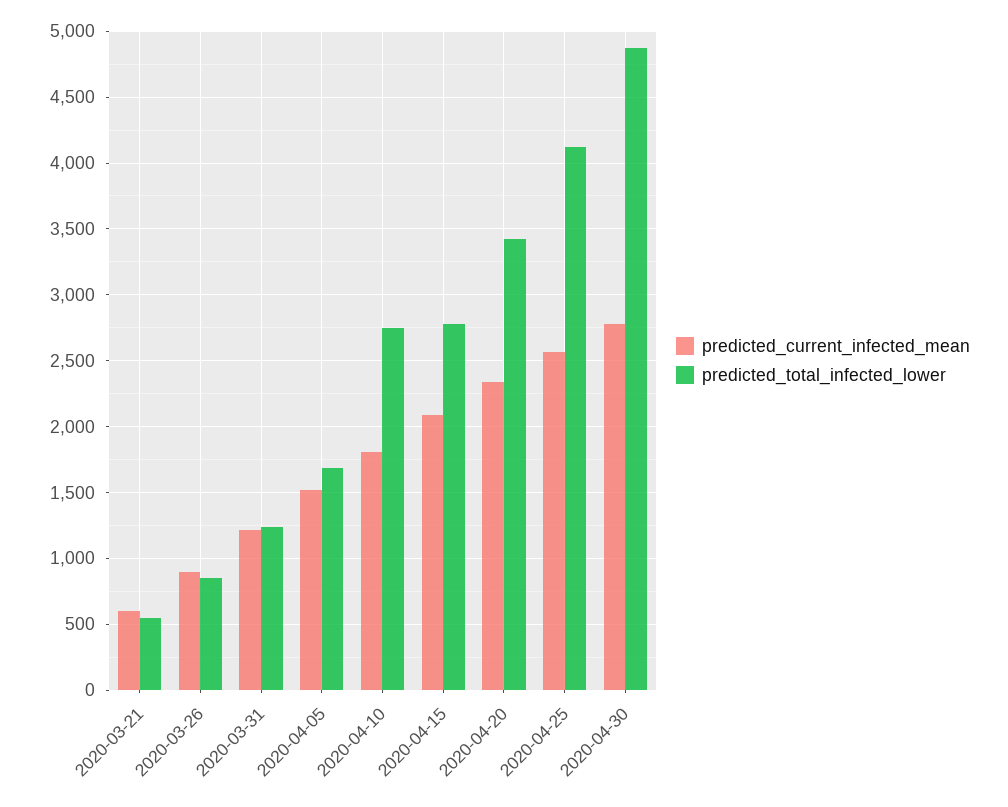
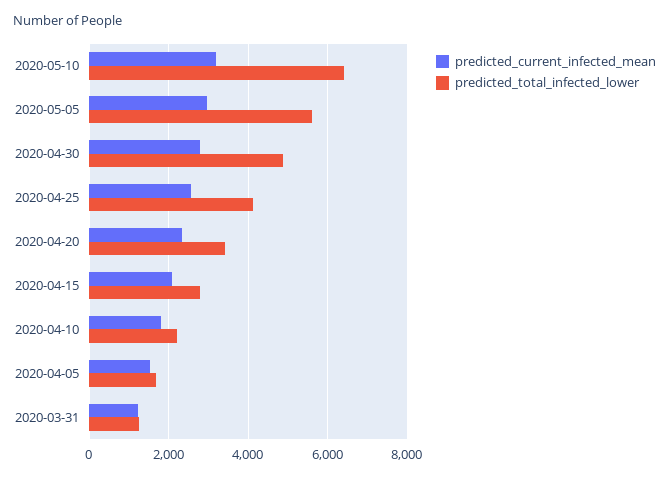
predicted_current_infected_mean, 2020-03-21: 600 -> none
predicted_total_infected_lower, 2020-03-21: 550 -> none
predicted_current_infected_mean, 2020-03-26: 900 -> none
predicted_total_infected_lower, 2020-03-26: 850 -> none
predicted_total_infected_lower, 2020-04-10: 2750 -> 2200
predicted_current_infected_mean, 2020-05-10: none -> 3200
predicted_total_infected_lower, 2020-05-10: none -> 6400
predicted_current_infected_mean, 2020-05-05: none -> 3000
predicted_total_infected_lower, 2020-05-05: none -> 5600

